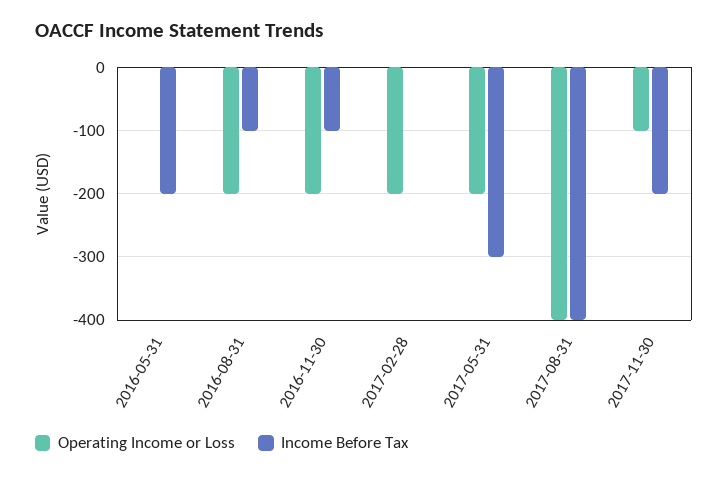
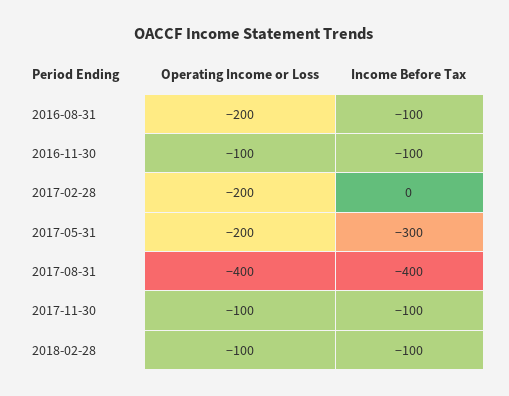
Operating Income or Loss, 2016-05-31: 0 -> none
Income Before Tax, 2016-05-31: -200 -> none
Operating Income or Loss, 2016-11-30: -200 -> -100
Income Before Tax, 2017-11-30: -200 -> -100
Operating Income or Loss, 2018-02-28: none -> -100
Income Before Tax, 2018-02-28: none -> -100

